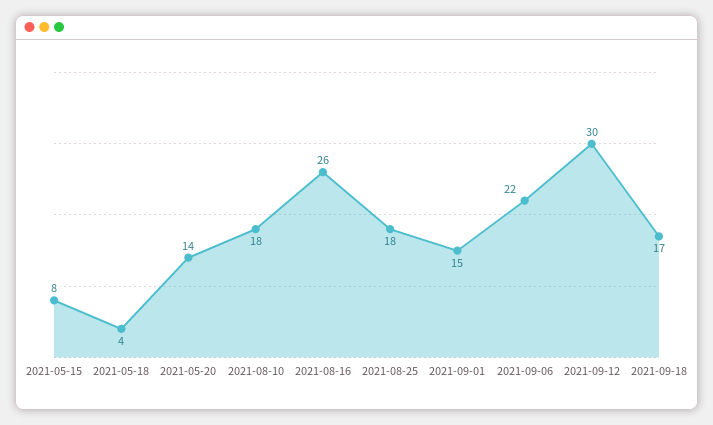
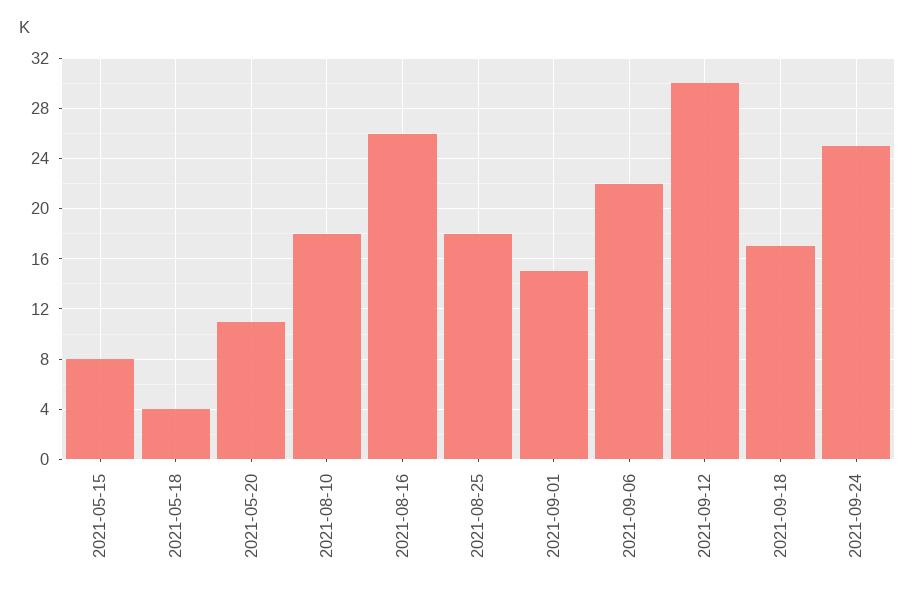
2021-05-20: 14 -> 11
2021-09-24: none -> 25

